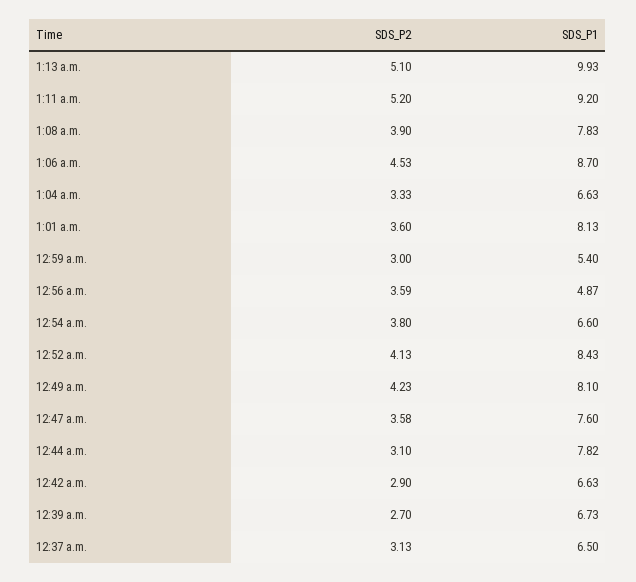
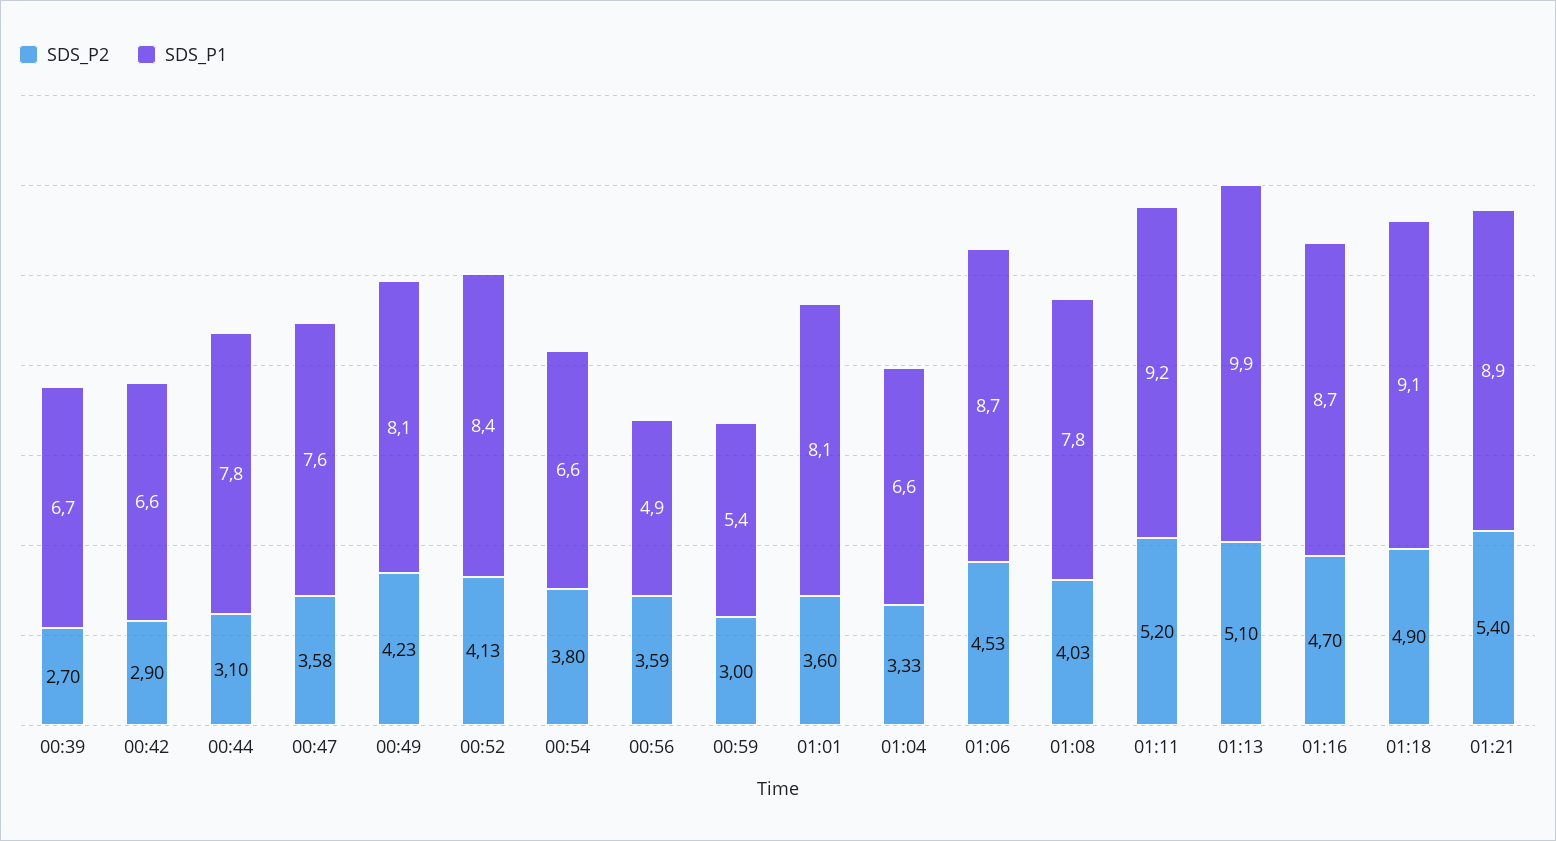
SDS_P2, 1:08 a.m.: 3.9 -> 4.03
SDS_P2, 12:37 a.m.: 3.13 -> none
SDS_P1, 12:37 a.m.: 6.5 -> none
SDS_P2, 01:16: none -> 4.7
SDS_P1, 01:16: none -> 8.7
SDS_P2, 01:18: none -> 4.9
SDS_P1, 01:18: none -> 9.1
SDS_P2, 01:21: none -> 5.4
SDS_P1, 01:21: none -> 8.9

